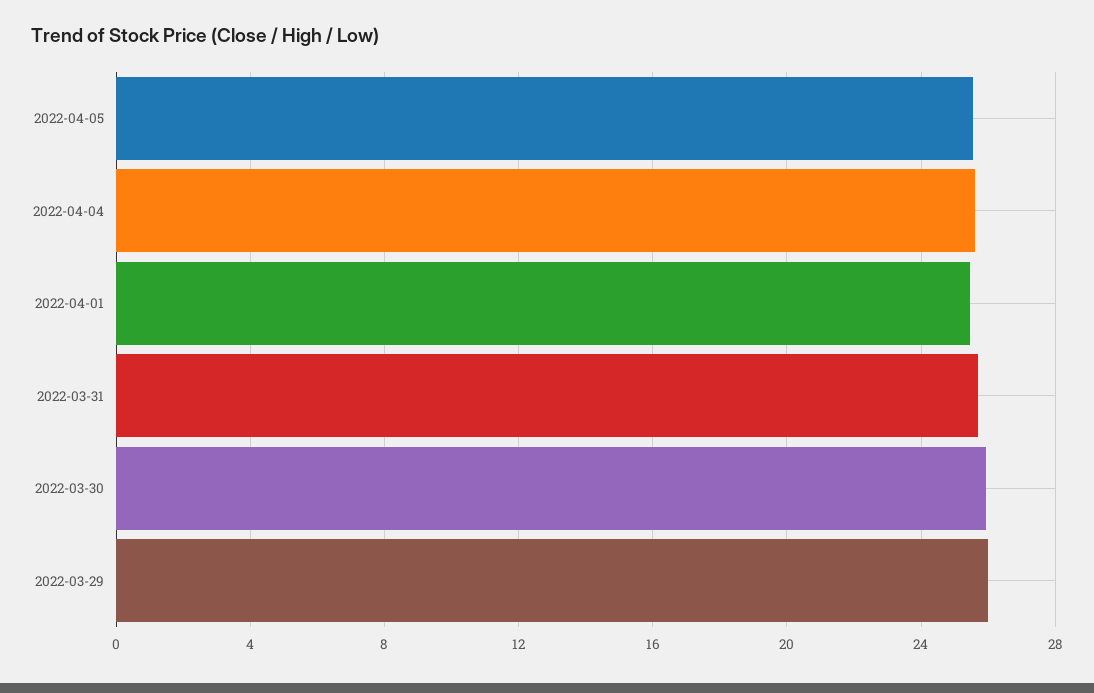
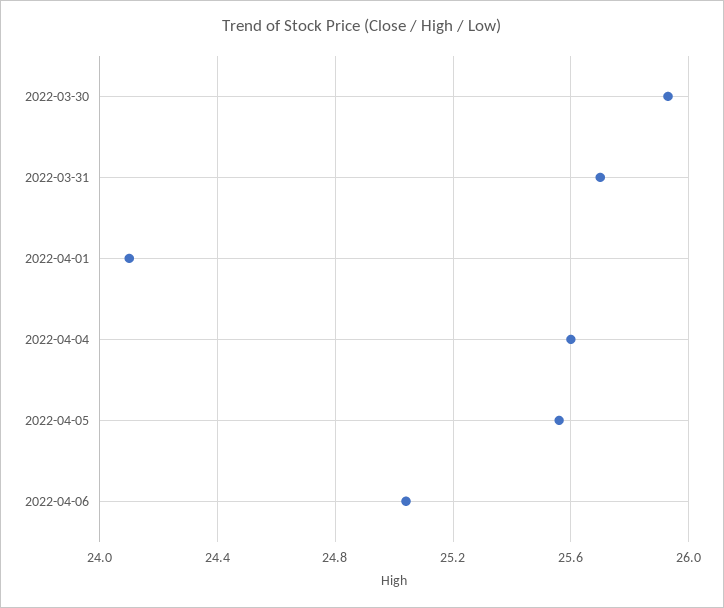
2022-04-01: 25.5 -> 24.1
2022-03-29: 26 -> none
2022-04-06: none -> 25.05

